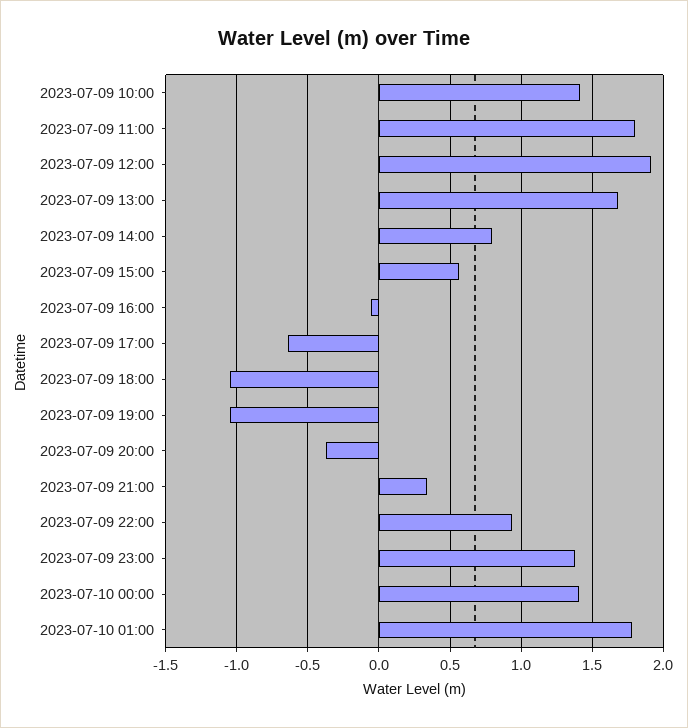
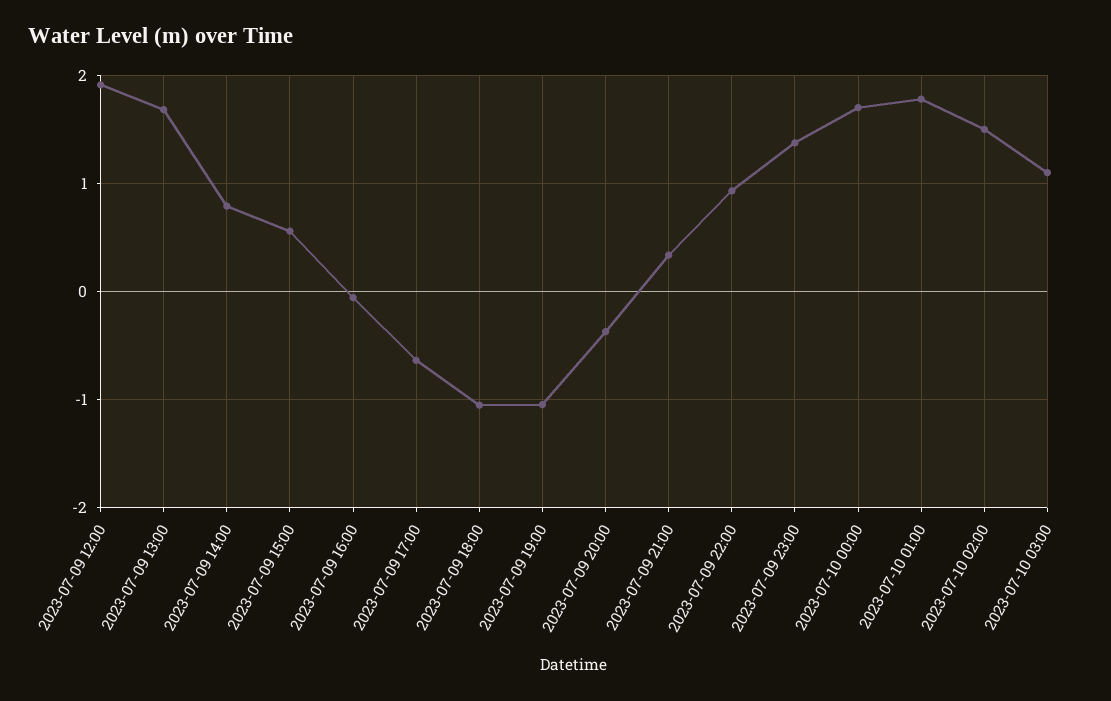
2023-07-09 10:00: 1.4 -> none
2023-07-09 11:00: 1.8 -> none
2023-07-10 00:00: 1.4 -> 1.7
2023-07-10 02:00: none -> 1.5
2023-07-10 03:00: none -> 1.1

